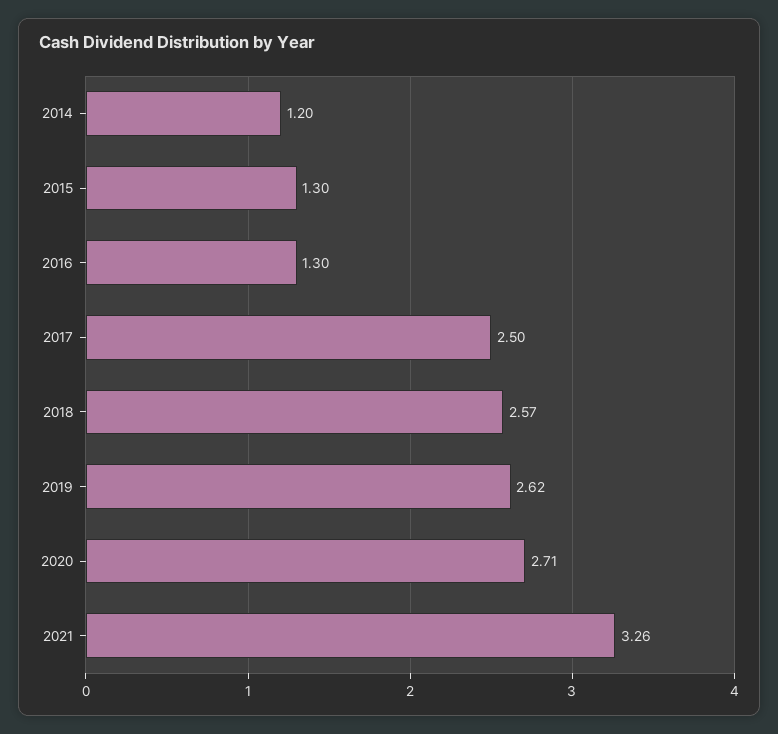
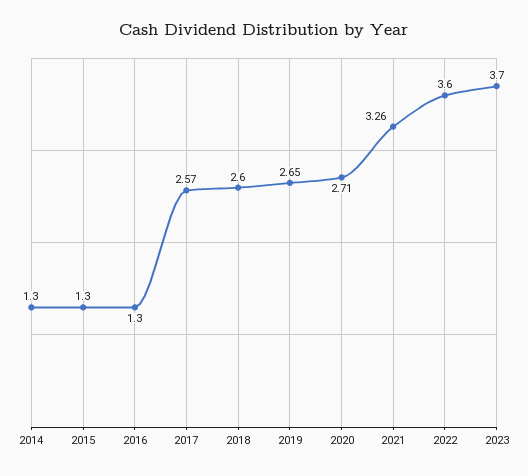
2014: 1.2 -> 1.3
2017: 2.5 -> 2.57
2018: 2.57 -> 2.6
2019: 2.62 -> 2.65
2022: none -> 3.6
2023: none -> 3.7

